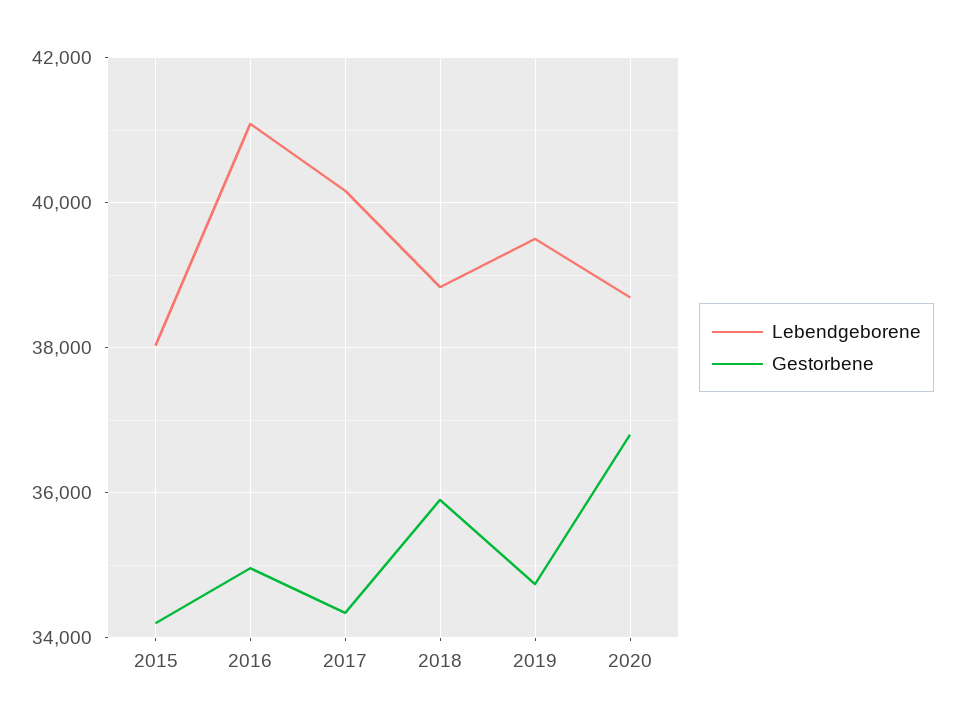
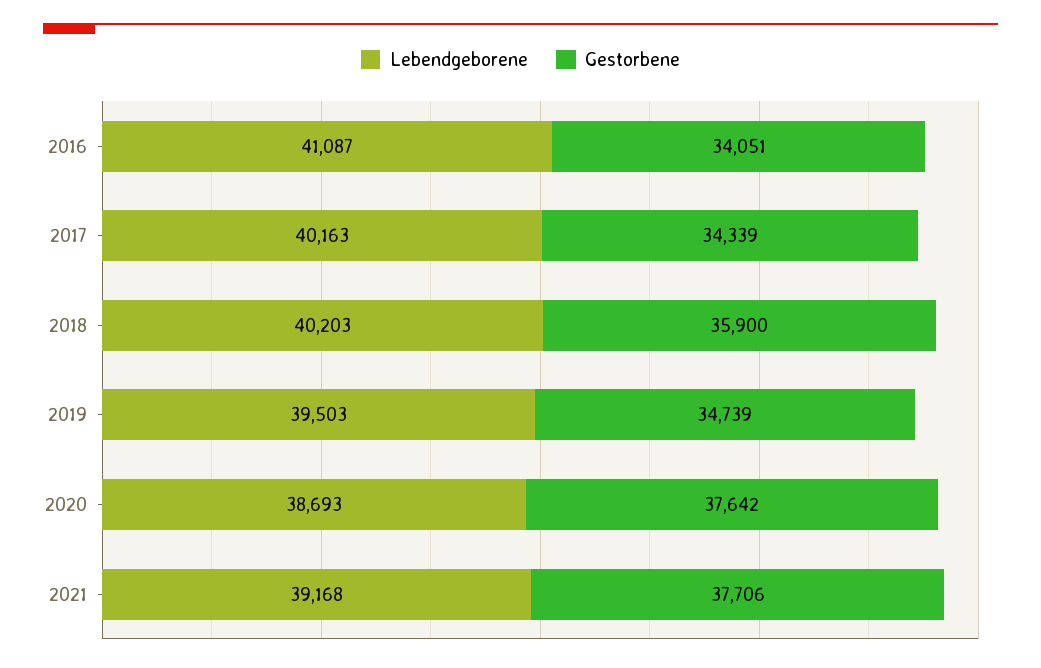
Lebendgeborene, 2015: 38000 -> none
Gestorbene, 2015: 34200 -> none
Gestorbene, 2016: 35000 -> 34051
Lebendgeborene, 2018: 38800 -> 40203
Gestorbene, 2020: 36800 -> 37642
Lebendgeborene, 2021: none -> 39168
Gestorbene, 2021: none -> 37706

